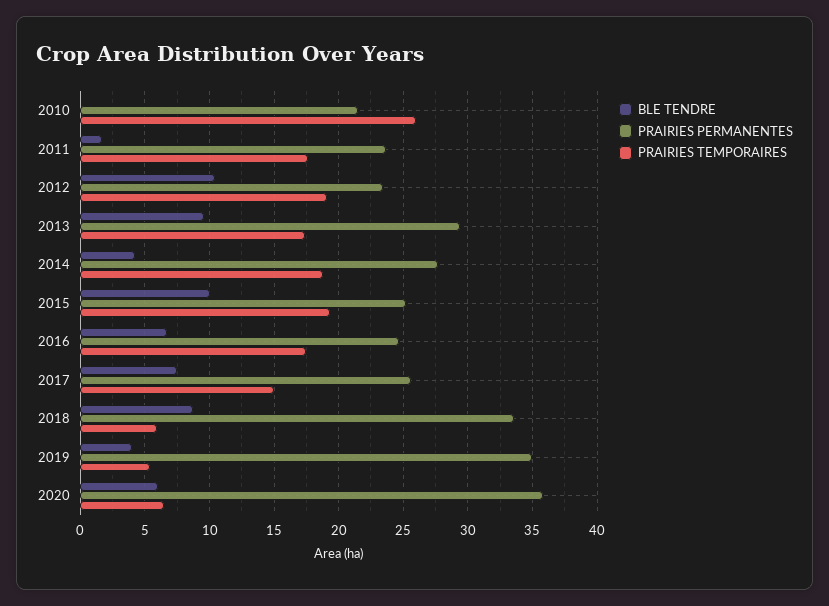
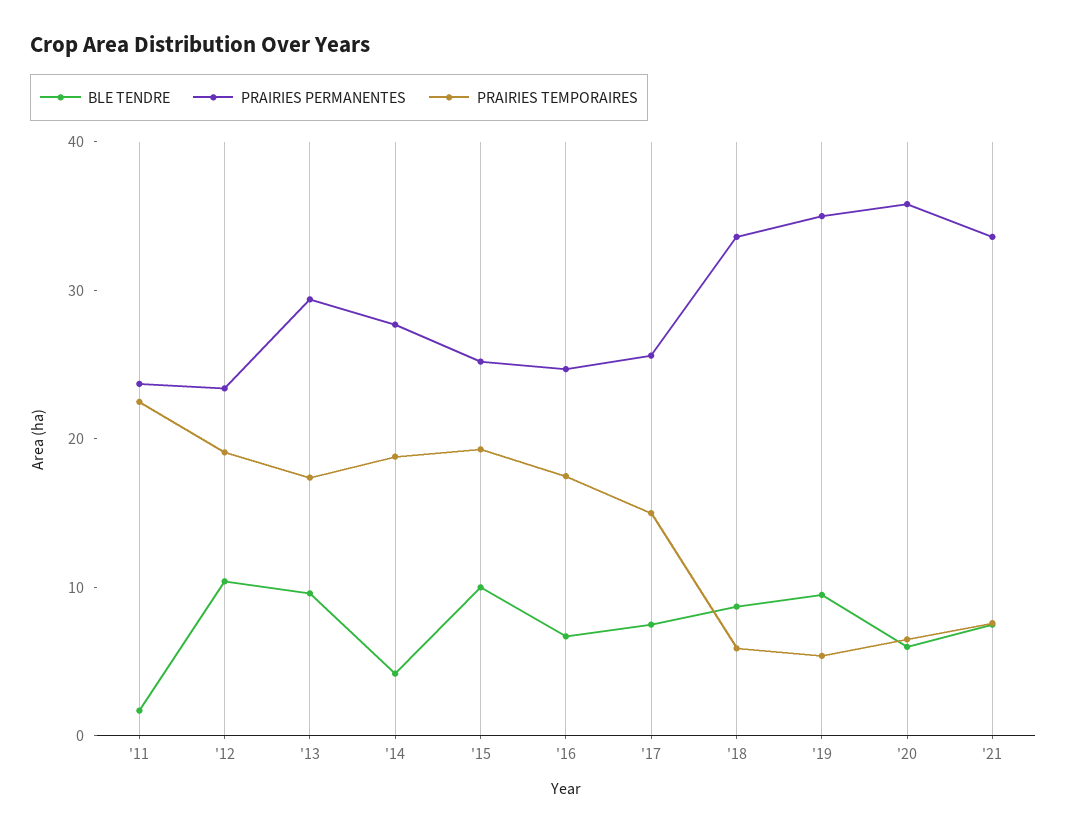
BLE TENDRE, 2010: 0 -> none
PRAIRIES PERMANENTES, 2010: 21.5 -> none
PRAIRIES TEMPORAIRES, 2010: 26 -> none
PRAIRIES TEMPORAIRES, 2011: 17.5 -> 22
BLE TENDRE, 2019: 4 -> 10
BLE TENDRE, '21: none -> 8
PRAIRIES PERMANENTES, '21: none -> 34
PRAIRIES TEMPORAIRES, '21: none -> 8

